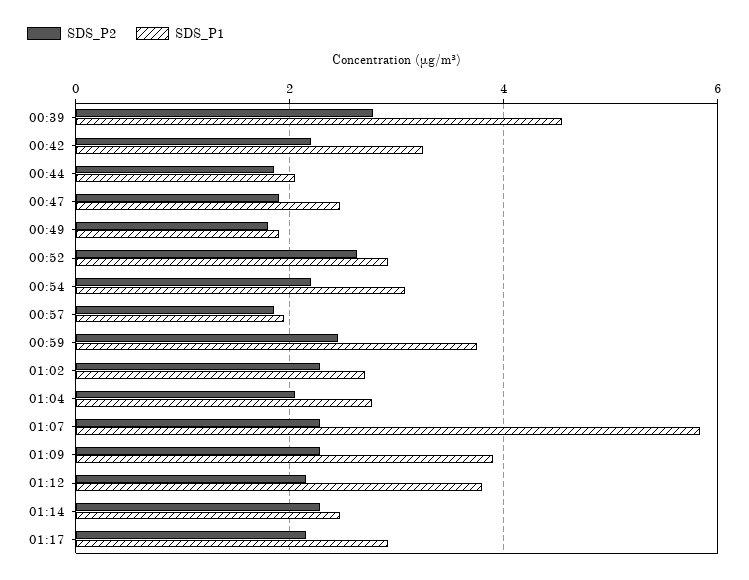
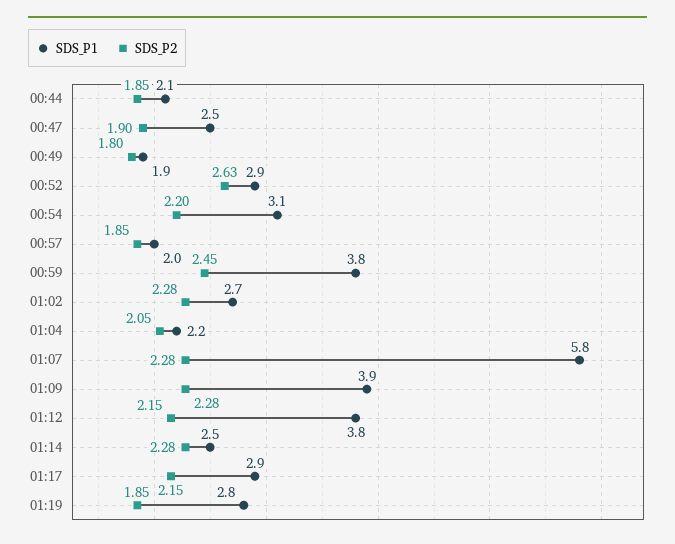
SDS_P2, 00:39: 2.8 -> none
SDS_P1, 00:39: 4.6 -> none
SDS_P2, 00:42: 2.2 -> none
SDS_P1, 00:42: 3.2 -> none
SDS_P1, 01:04: 2.8 -> 2.2
SDS_P1, 01:19: none -> 2.8
SDS_P2, 01:19: none -> 1.85

